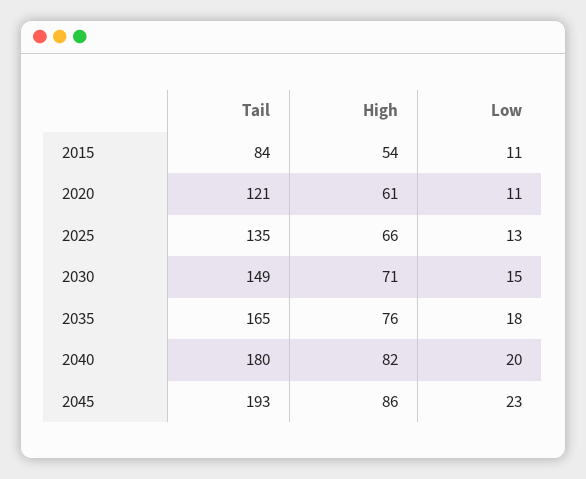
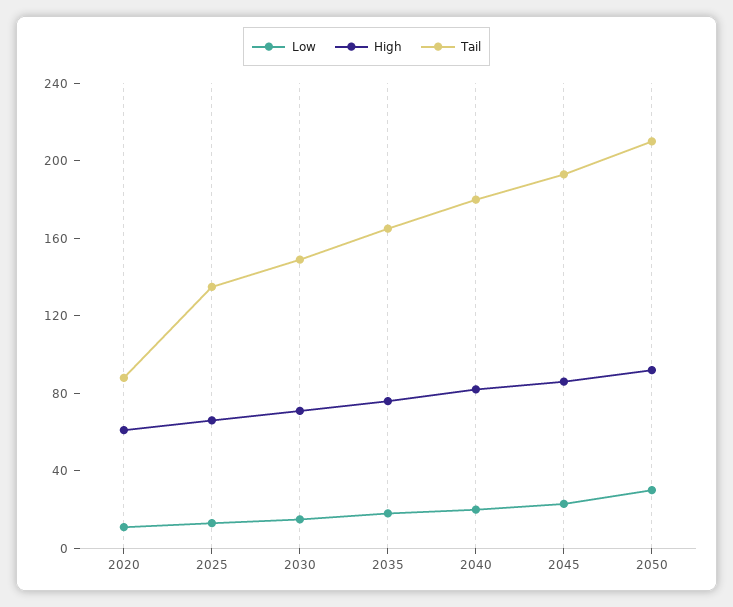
Tail, 2015: 84 -> none
High, 2015: 54 -> none
Low, 2015: 11 -> none
Tail, 2020: 121 -> 90
Low, 2050: none -> 30
High, 2050: none -> 90
Tail, 2050: none -> 210

